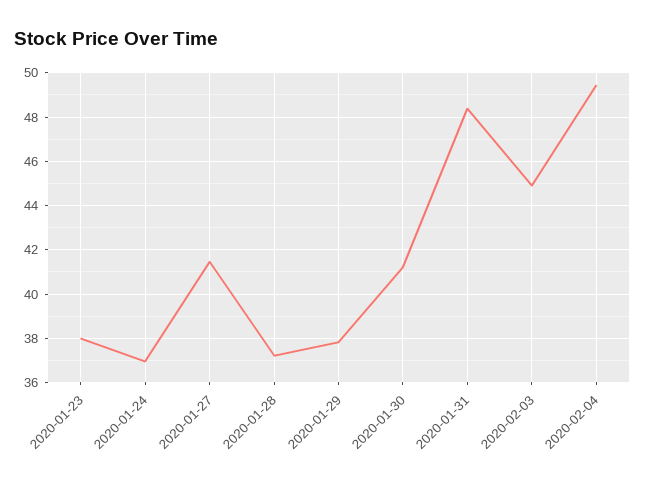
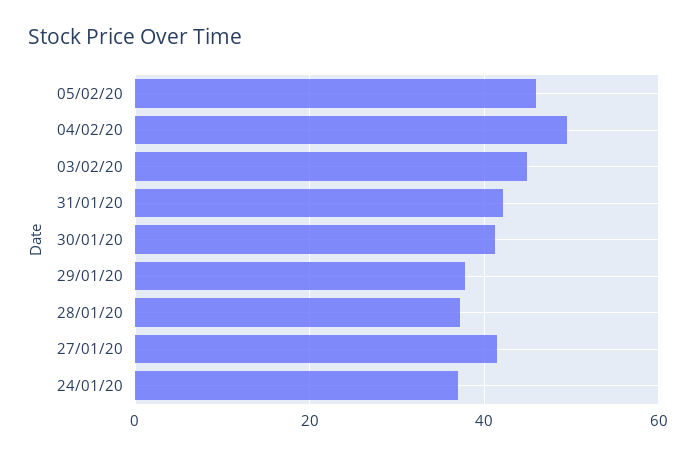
2020-01-23: 38 -> none
2020-01-31: 48.5 -> 42
05/02/20: none -> 46

